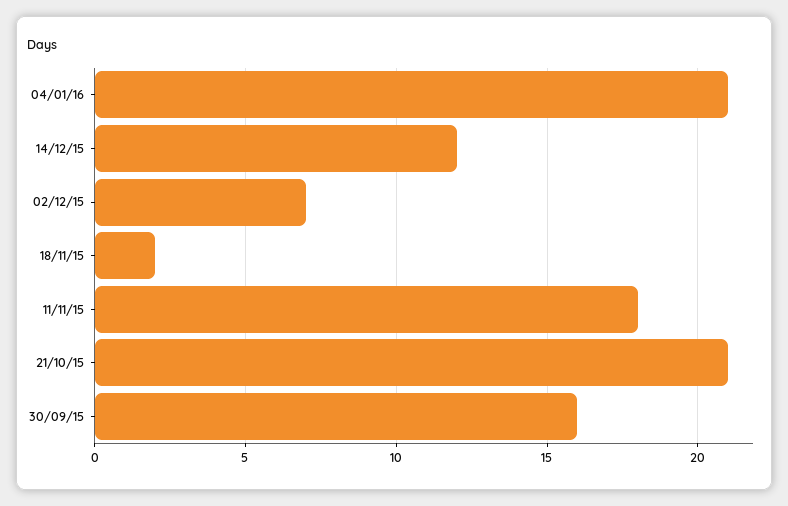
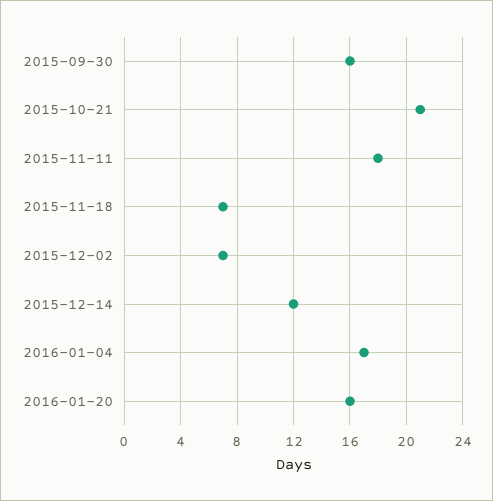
04/01/16: 21 -> 17
18/11/15: 2 -> 7
2016-01-20: none -> 16

